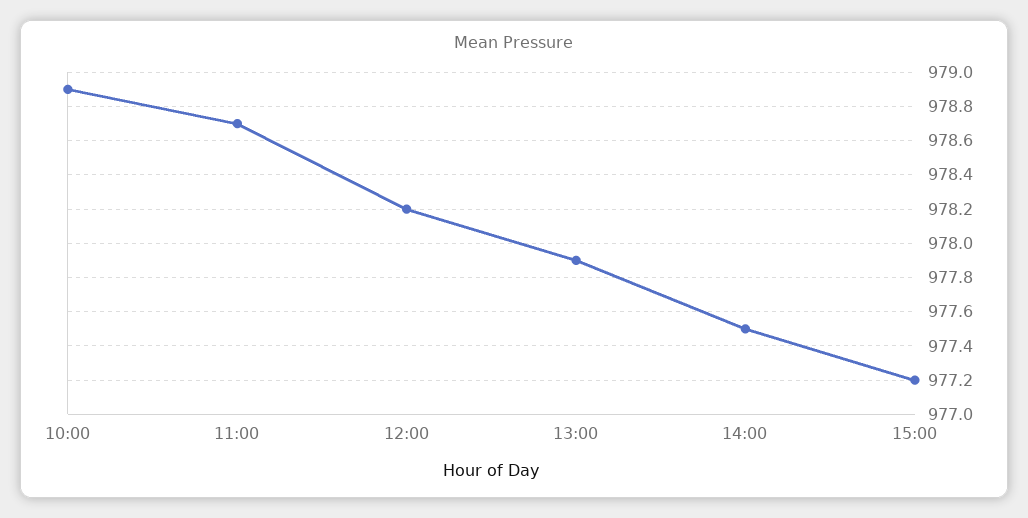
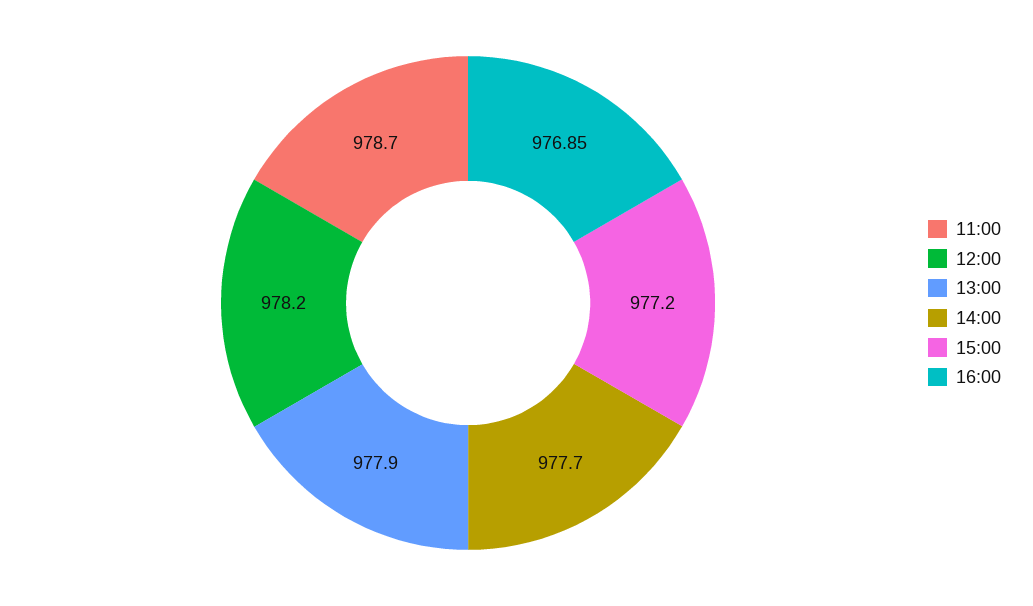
10:00: 978.9 -> none
14:00: 977.5 -> 977.7
16:00: none -> 976.85

